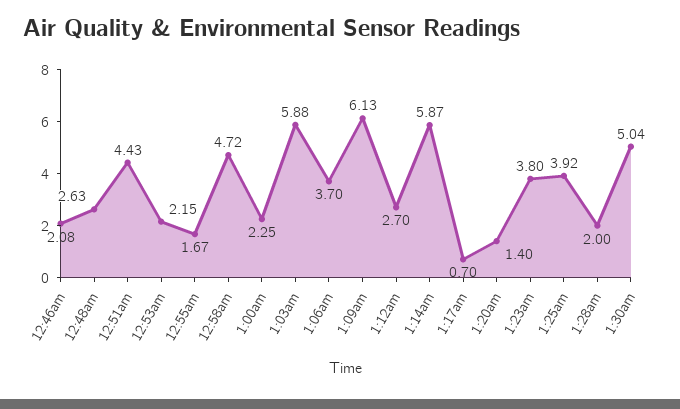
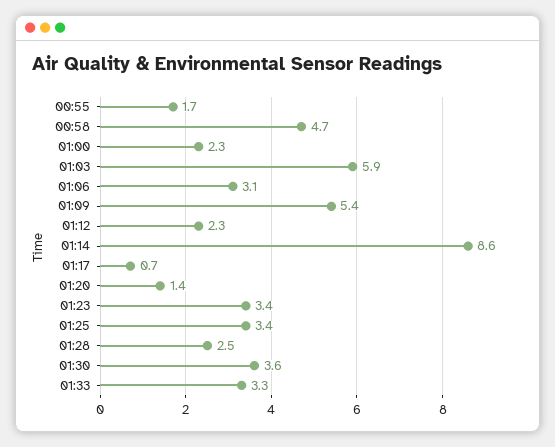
12:46am: 2.08 -> none
12:48am: 2.63 -> none
12:51am: 4.43 -> none
12:53am: 2.15 -> none
1:06am: 3.7 -> 3.1
1:09am: 6.13 -> 5.4
1:12am: 2.7 -> 2.3
1:14am: 5.87 -> 8.6
1:23am: 3.8 -> 3.4
1:25am: 3.92 -> 3.4
1:28am: 2 -> 2.5
1:30am: 5.04 -> 3.6
01:33: none -> 3.3

